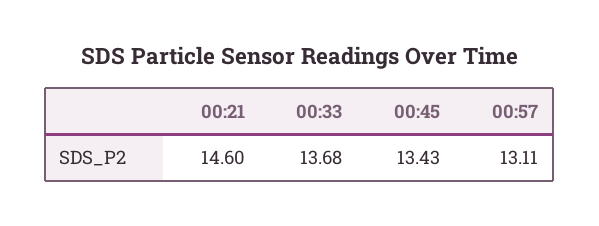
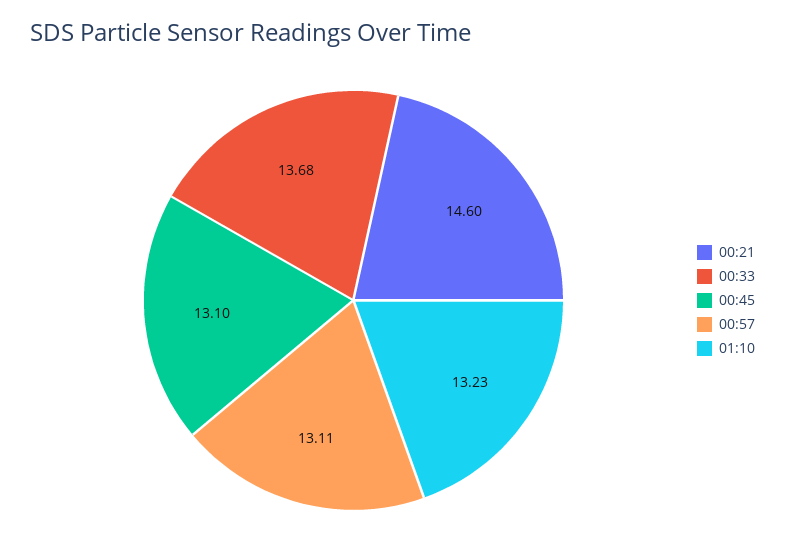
00:45: 13.43 -> 13.1
01:10: none -> 13.23

